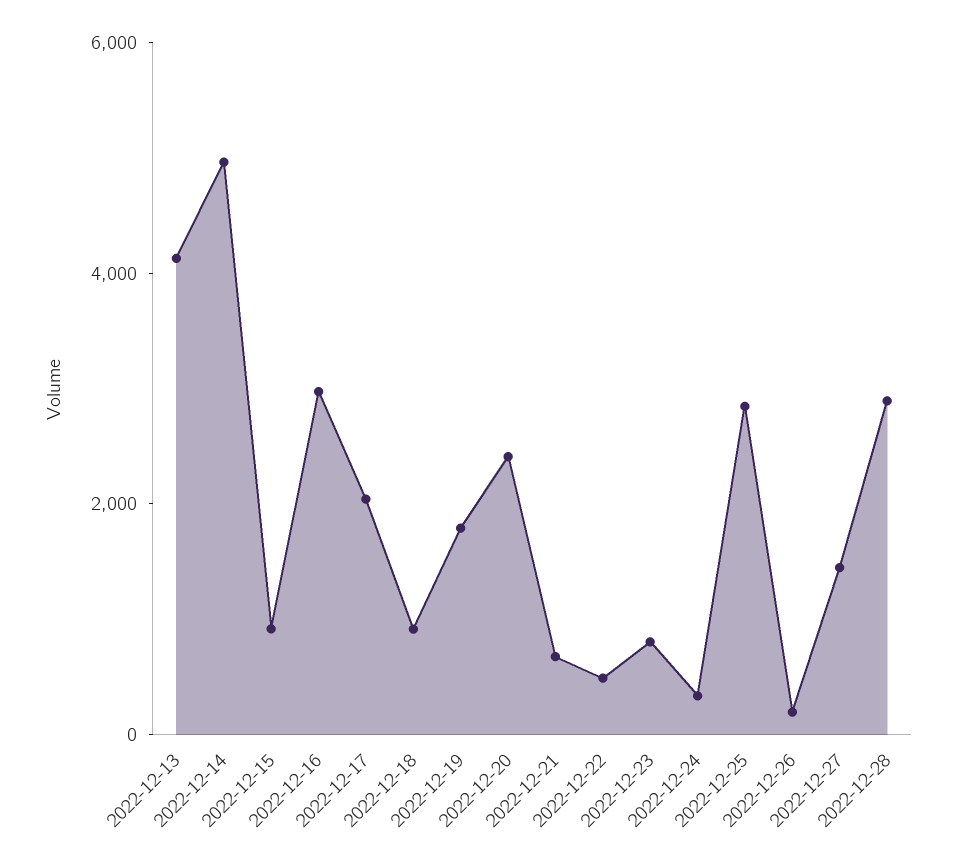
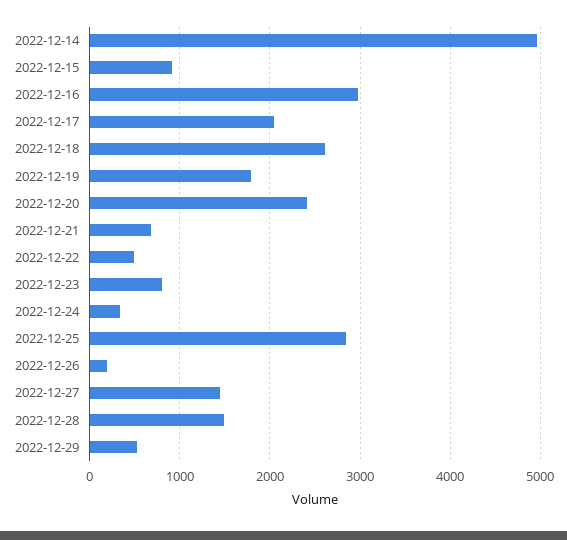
2022-12-13: 4000 -> none
2022-12-18: 1000 -> 2600
2022-12-28: 3000 -> 1500
2022-12-29: none -> 500

